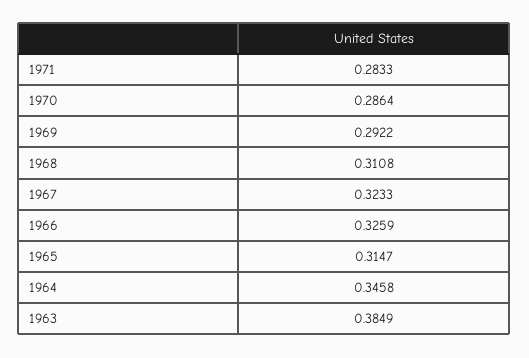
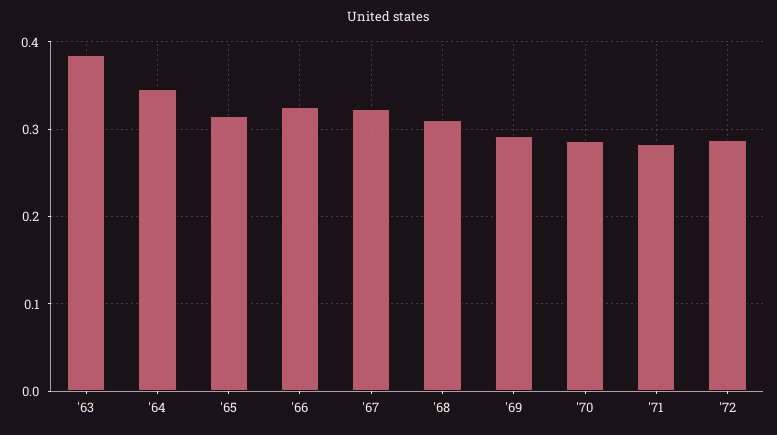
'72: none -> 0.29

